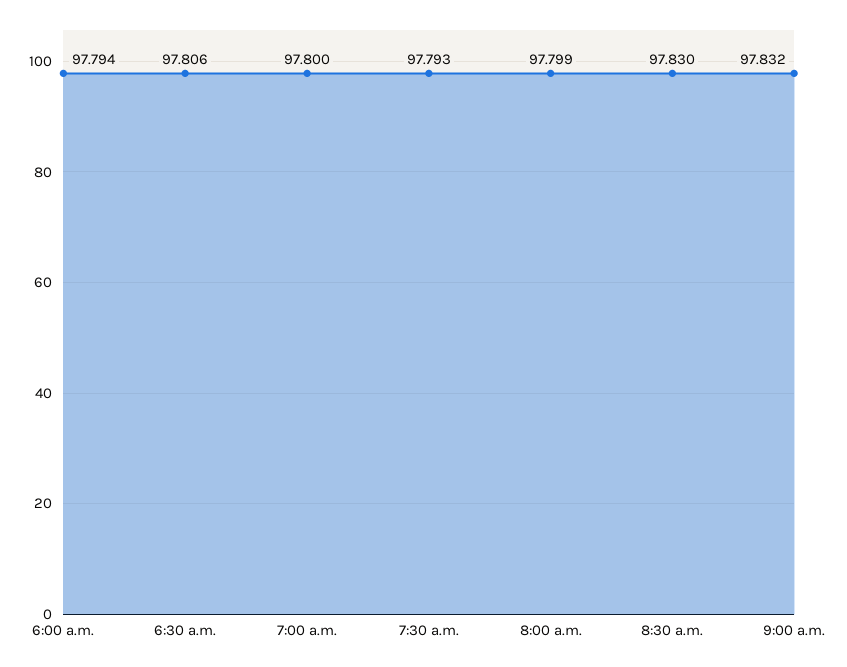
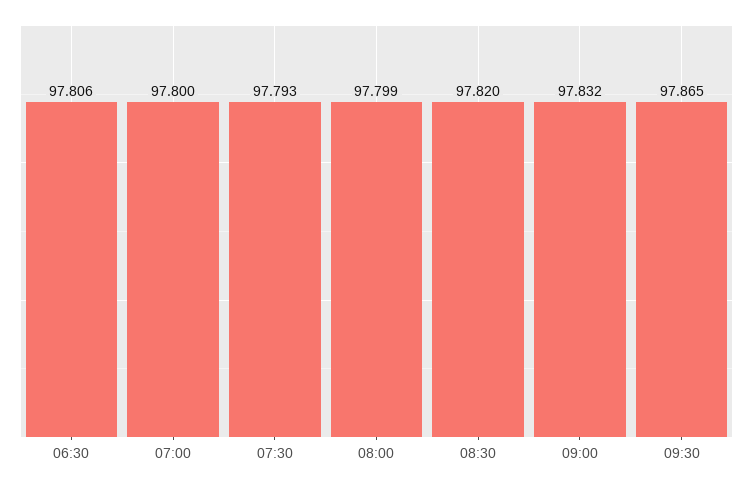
6:00 a.m.: 97.794 -> none
8:30 a.m.: 97.83 -> 97.82
09:30: none -> 97.865

